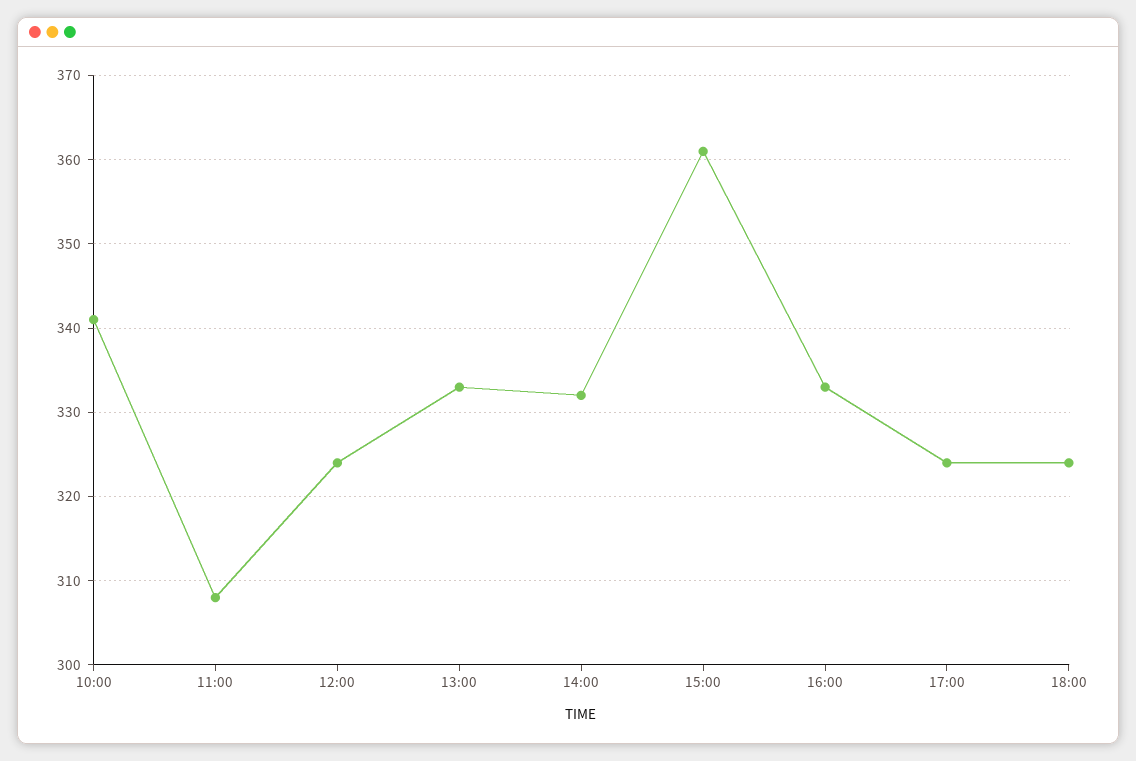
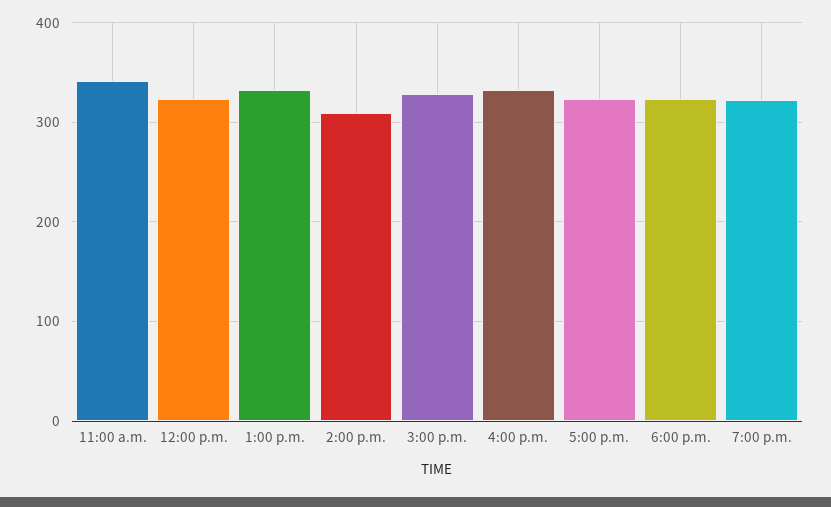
10:00: 341 -> none
11:00: 308 -> 340
14:00: 332 -> 310
15:00: 361 -> 330
7:00 p.m.: none -> 320

